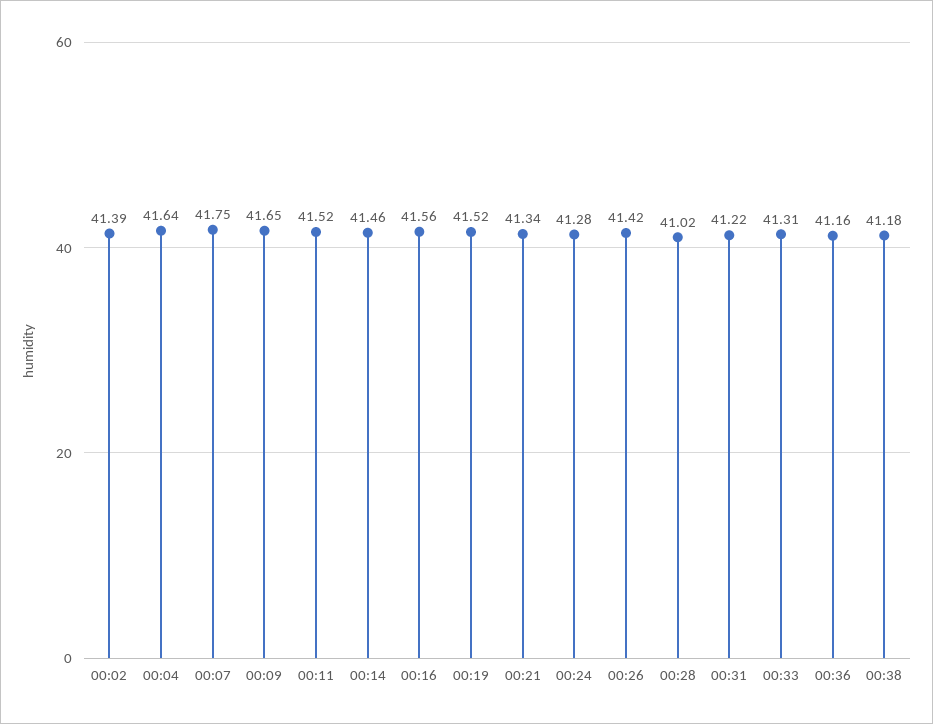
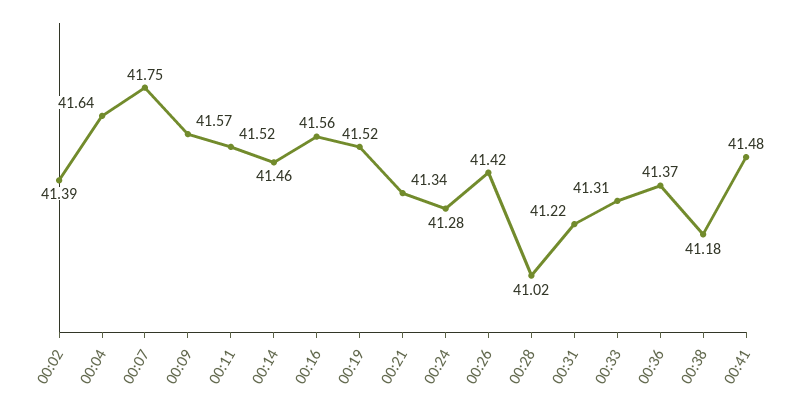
00:09: 41.65 -> 41.57
00:36: 41.16 -> 41.37
00:41: none -> 41.48

